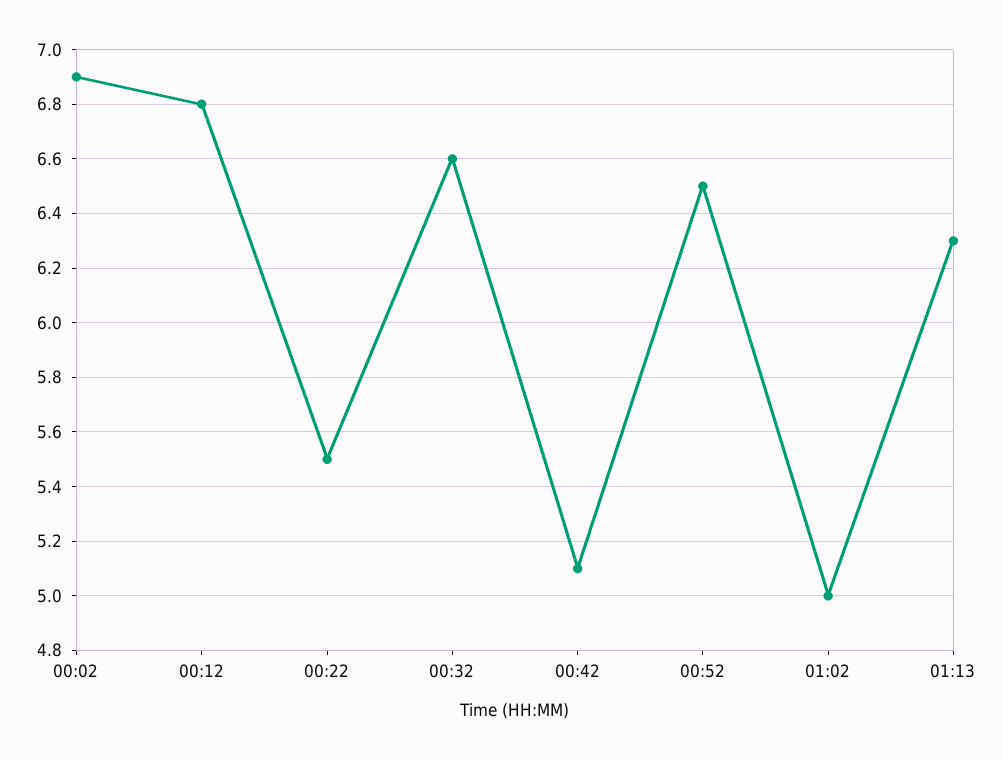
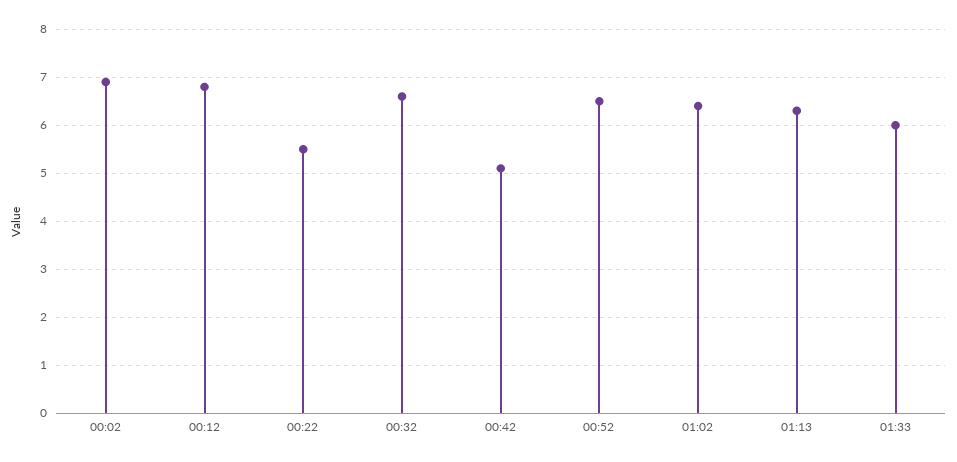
01:02: 5 -> 6.5
01:33: none -> 6

